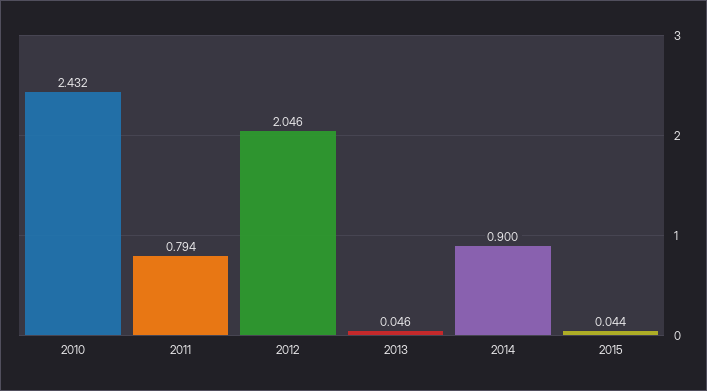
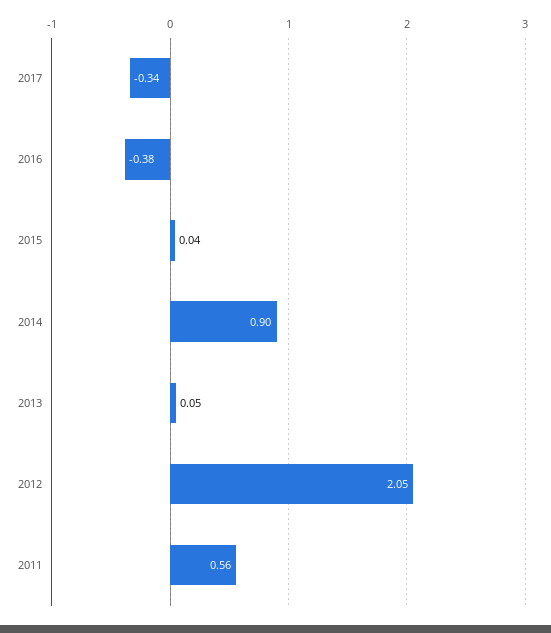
2010: 2.432 -> none
2011: 0.794 -> 0.56
2017: none -> -0.34
2016: none -> -0.38

